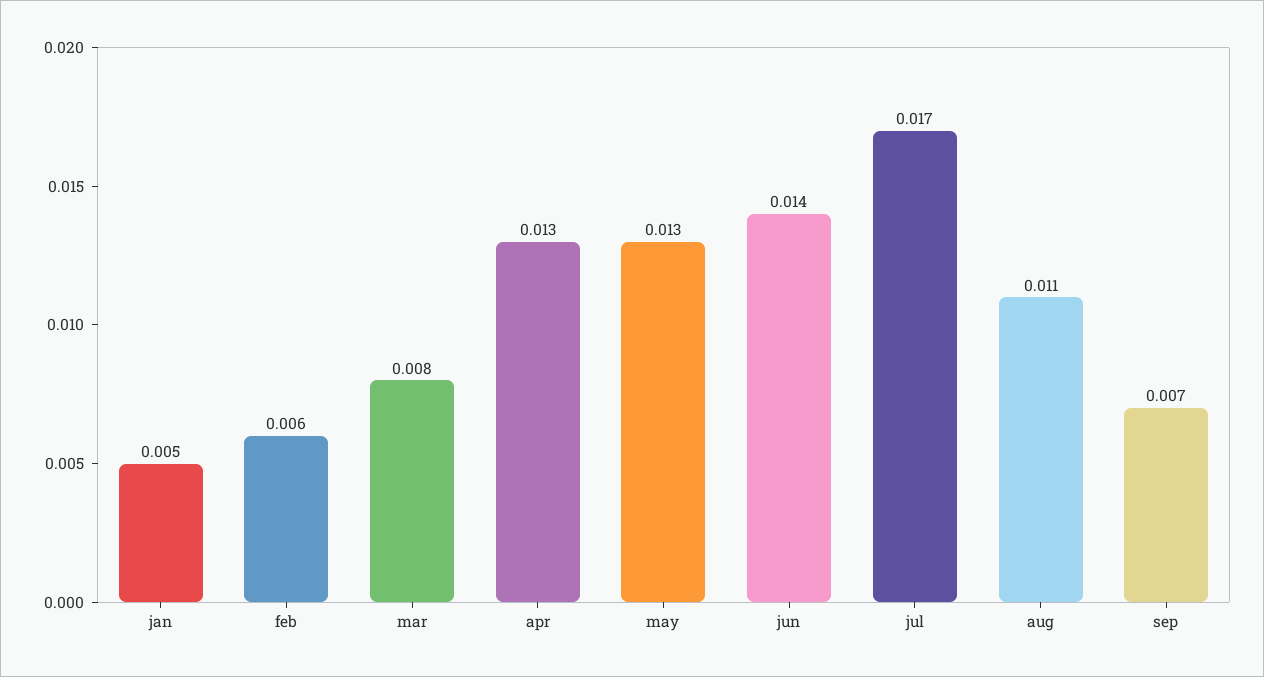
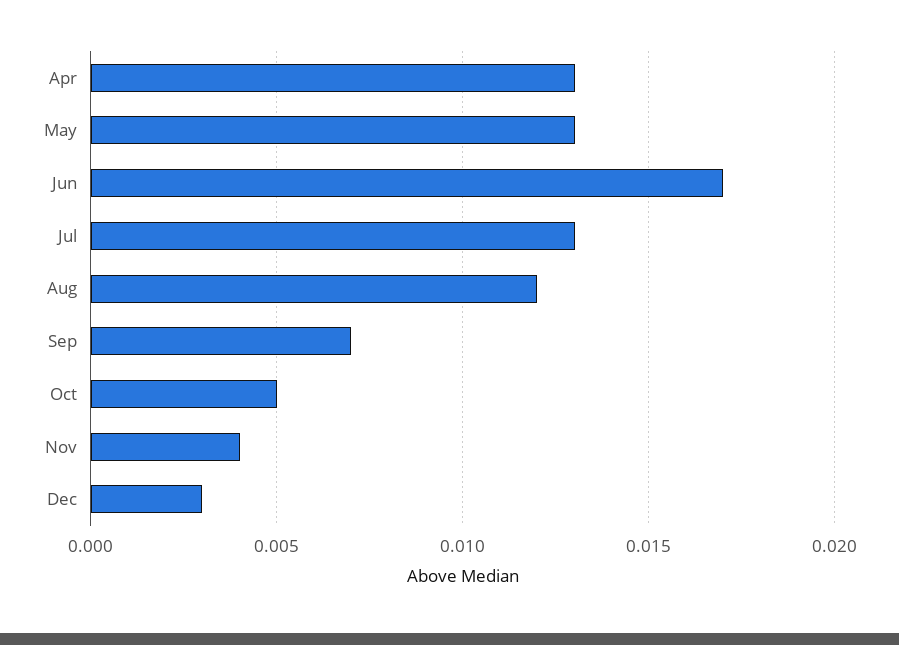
jan: 0.005 -> none
feb: 0.006 -> none
mar: 0.008 -> none
jun: 0.014 -> 0.017
jul: 0.017 -> 0.013
aug: 0.011 -> 0.012
Oct: none -> 0.005
Nov: none -> 0.004
Dec: none -> 0.003

